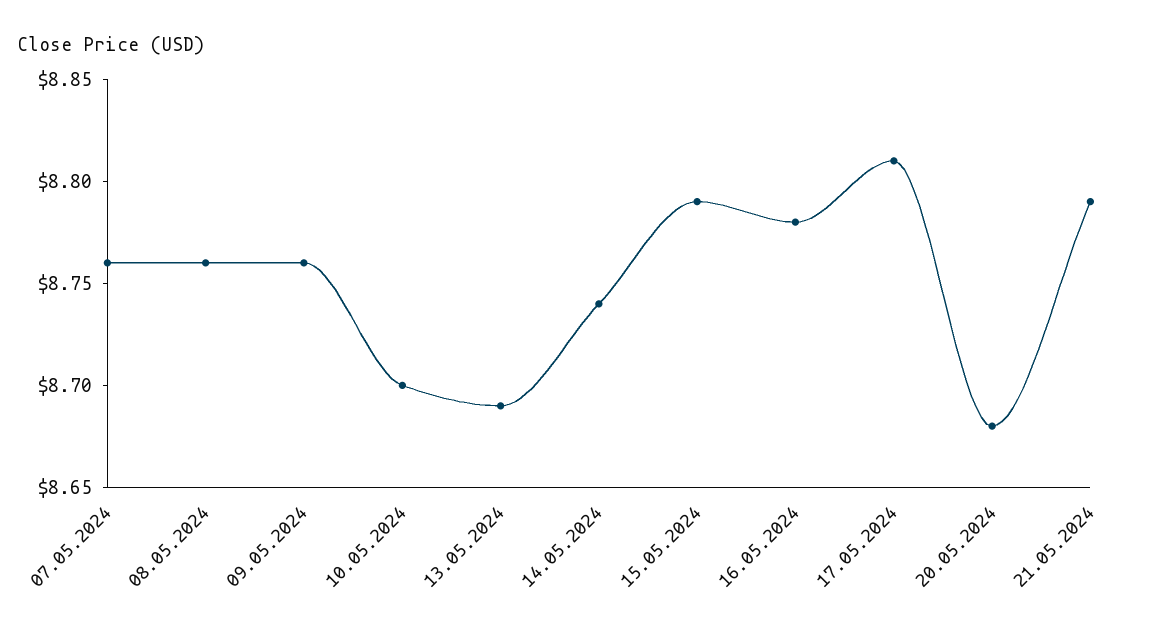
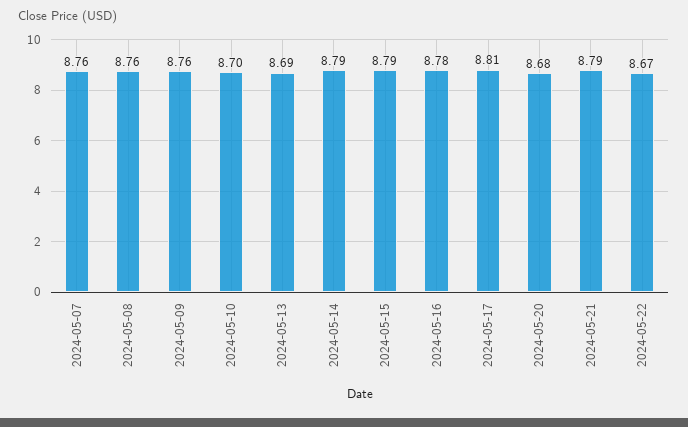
14.05.2024: 8.74 -> 8.79
2024-05-22: none -> 8.67

